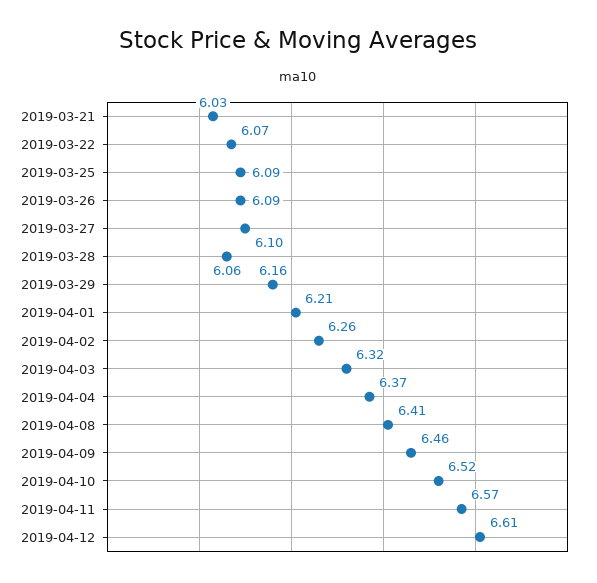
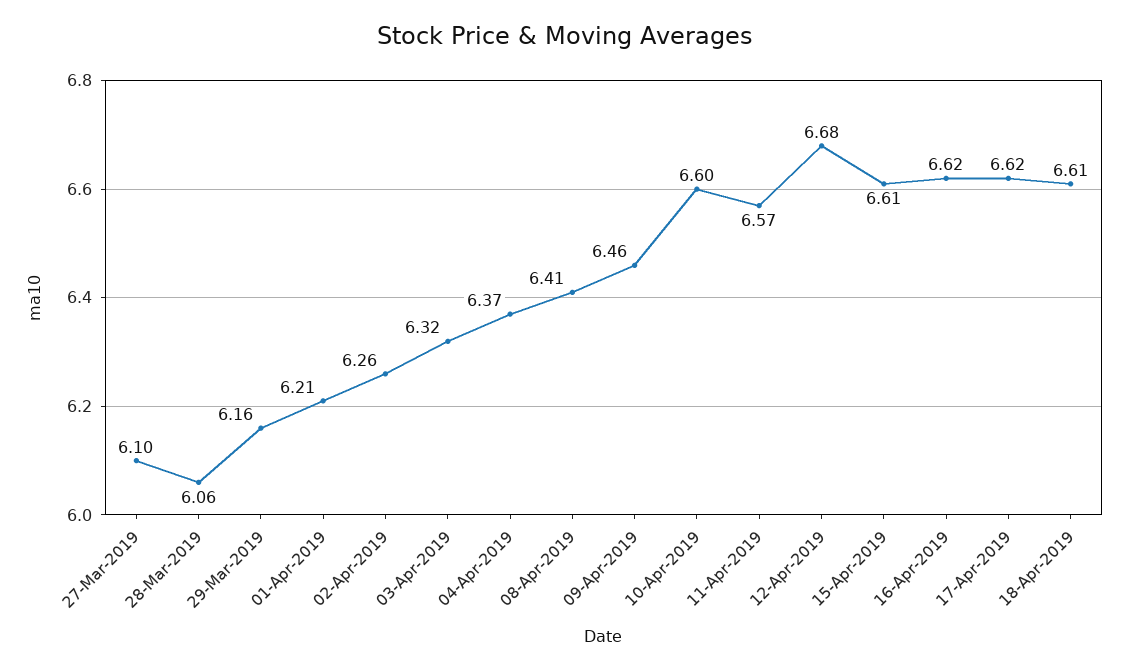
2019-03-21: 6.03 -> none
2019-03-22: 6.07 -> none
2019-03-25: 6.09 -> none
2019-03-26: 6.09 -> none
2019-04-10: 6.52 -> 6.6
2019-04-12: 6.61 -> 6.68
15-Apr-2019: none -> 6.61
16-Apr-2019: none -> 6.62
17-Apr-2019: none -> 6.62
18-Apr-2019: none -> 6.61

